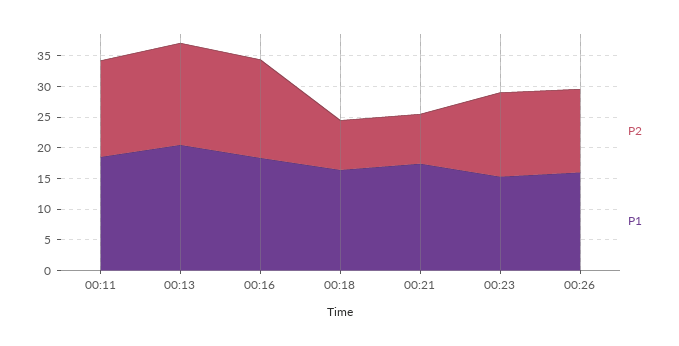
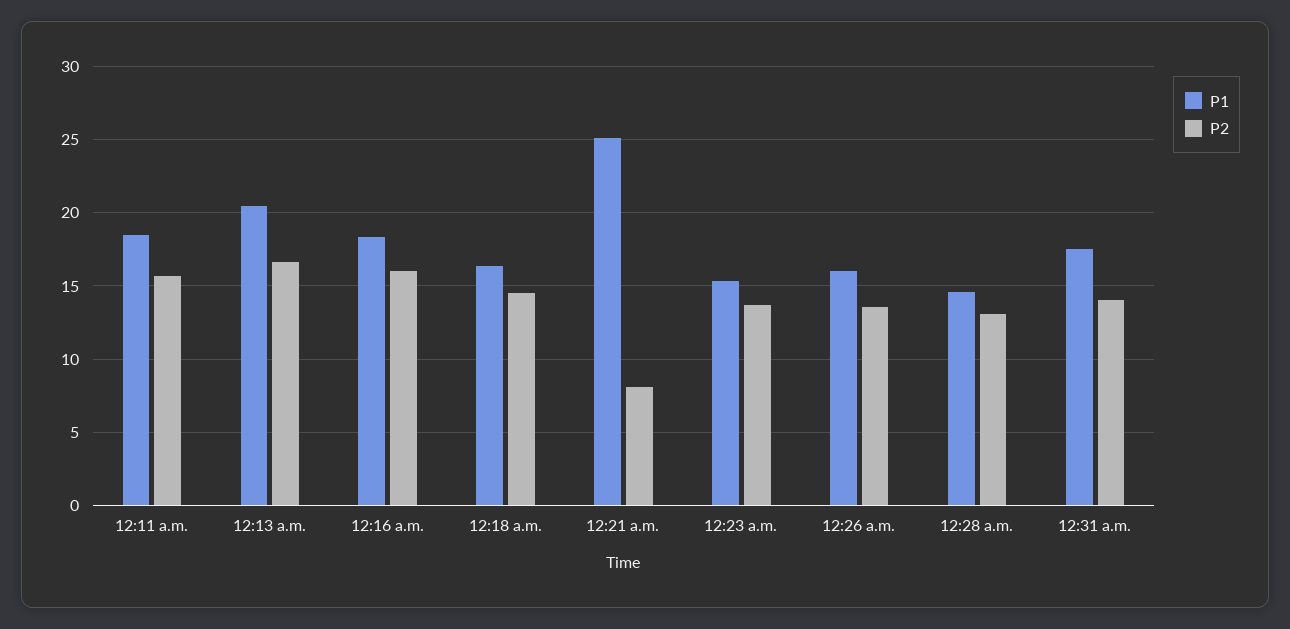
P2, 00:18: 7.5 -> 14.5
P1, 00:21: 17.5 -> 25
P1, 12:28 a.m.: none -> 14.5
P2, 12:28 a.m.: none -> 13
P1, 12:31 a.m.: none -> 17.5
P2, 12:31 a.m.: none -> 14

